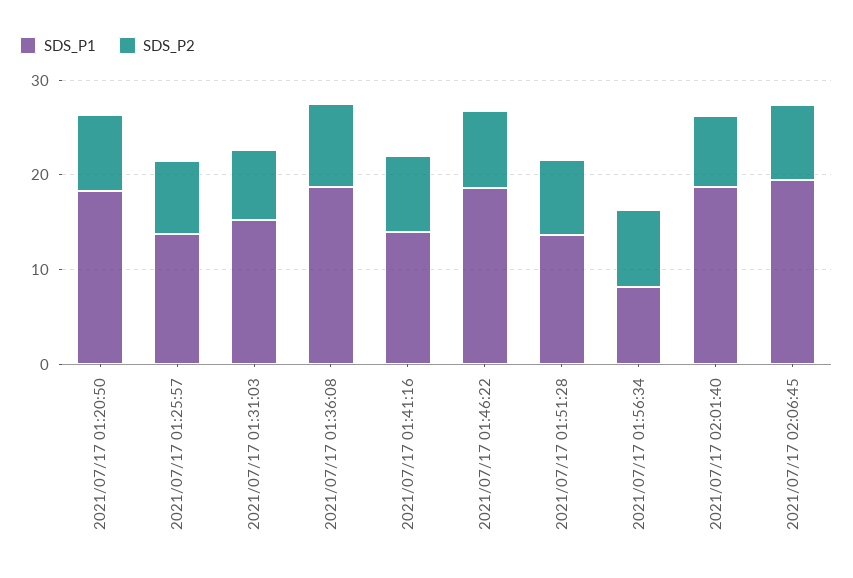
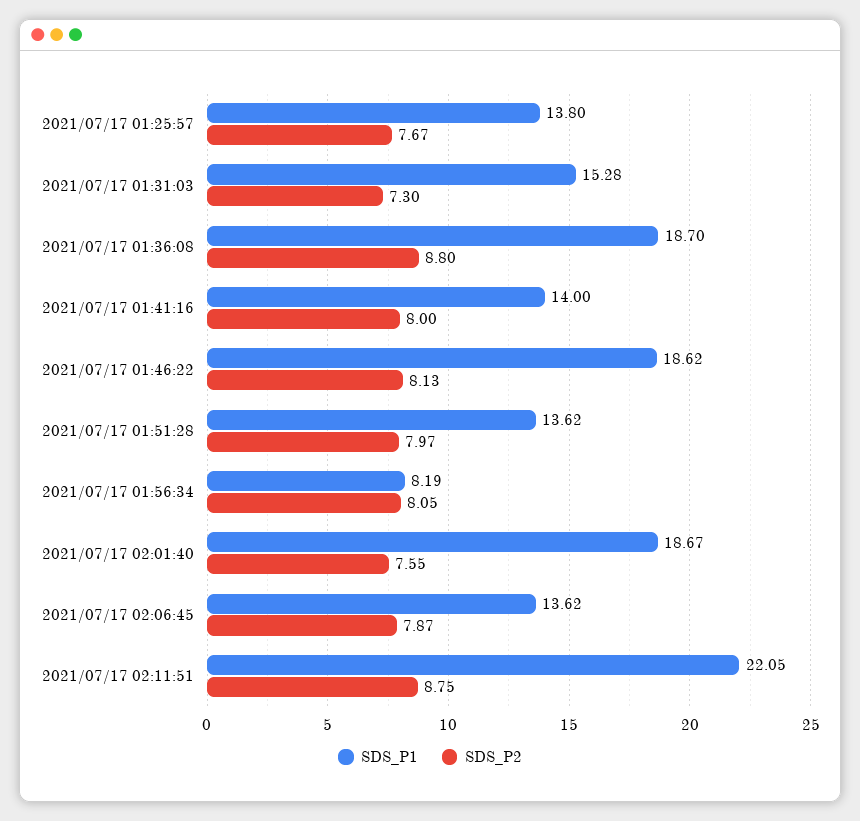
SDS_P1, 2021/07/17 01:20:50: 18 -> none
SDS_P2, 2021/07/17 01:20:50: 8 -> none
SDS_P1, 2021/07/17 02:06:45: 20 -> 13.62
SDS_P1, 2021/07/17 02:11:51: none -> 22.05
SDS_P2, 2021/07/17 02:11:51: none -> 8.75

